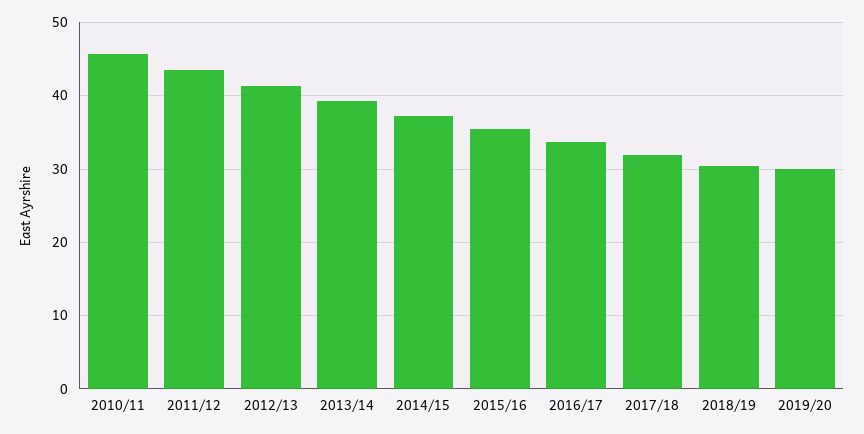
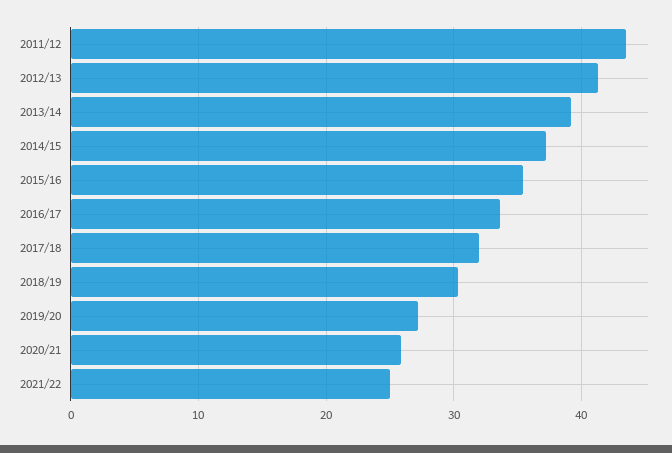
2010/11: 46 -> none
2019/20: 30 -> 27
2020/21: none -> 26
2021/22: none -> 25

